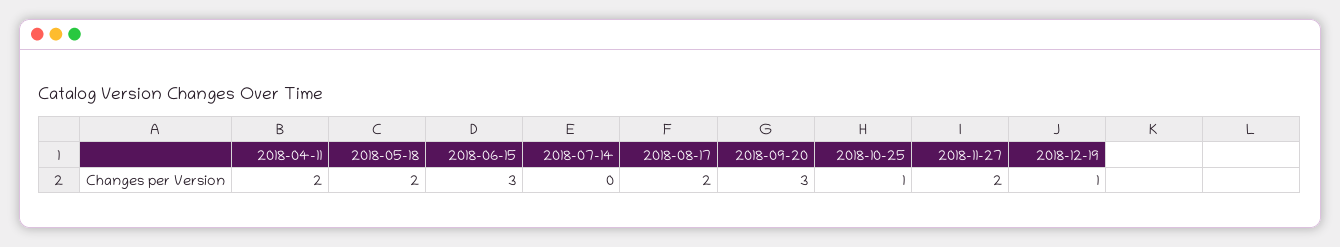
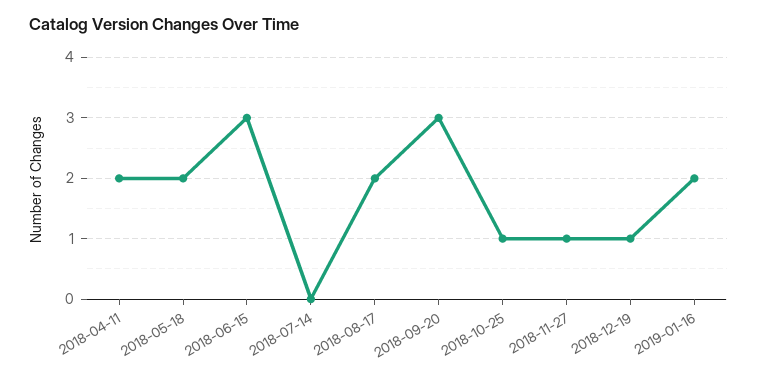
2018-11-27: 2 -> 1
2019-01-16: none -> 2

